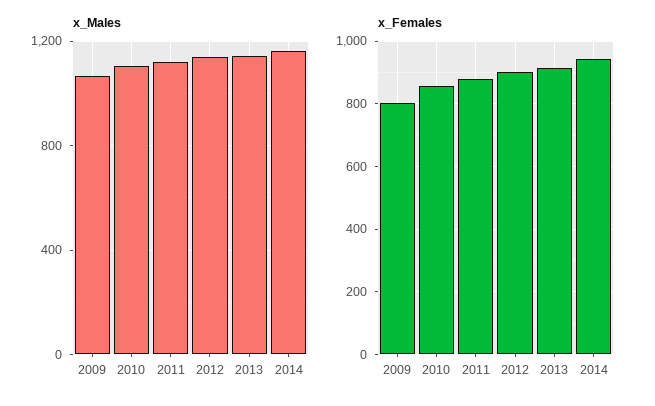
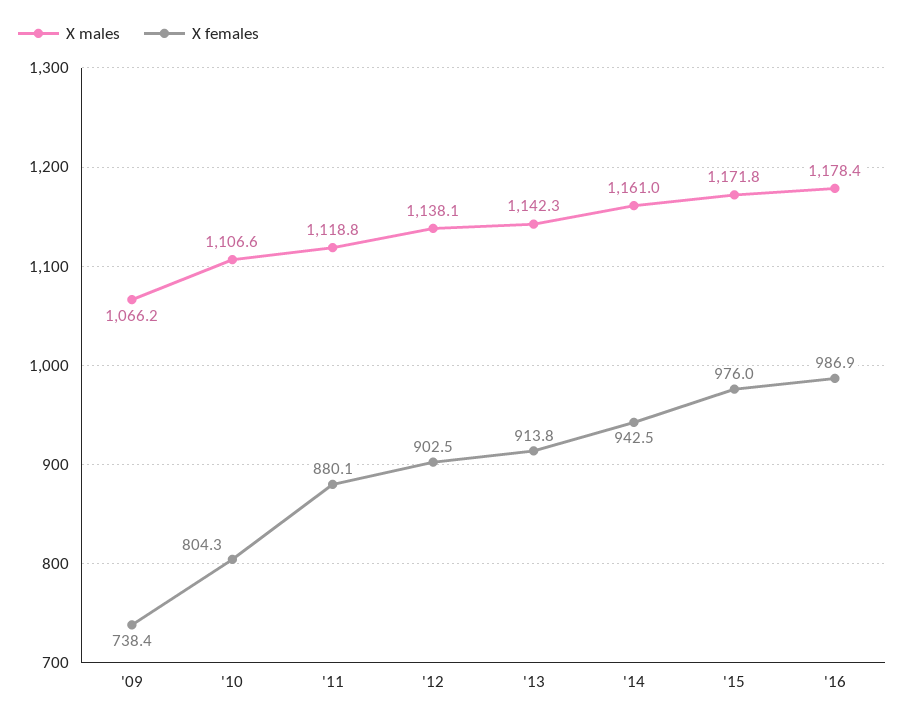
x_Females, 2009: 800 -> 738.4
x_Females, 2010: 860 -> 804.3
x_Males, '15: none -> 1171.8
x_Females, '15: none -> 976
x_Males, '16: none -> 1178.4
x_Females, '16: none -> 986.9

